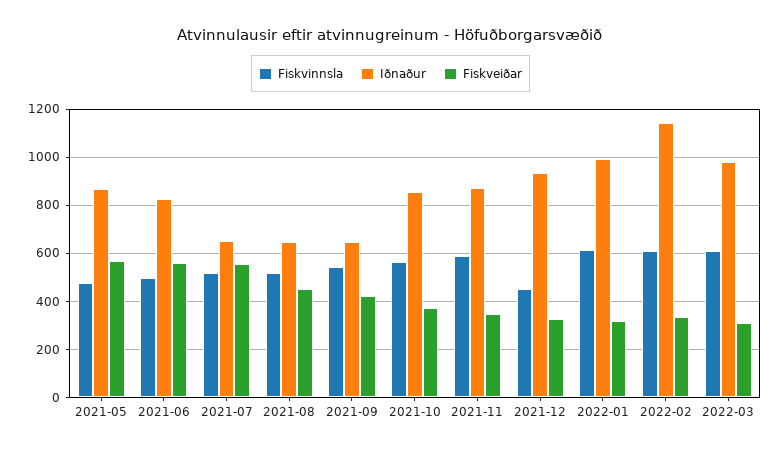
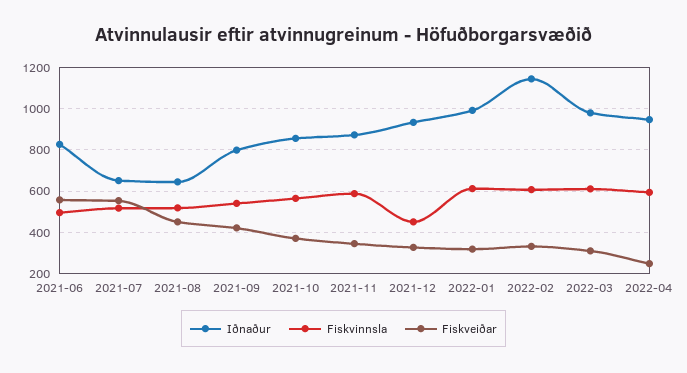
Fiskvinnsla, 2021-05: 475 -> none
Iðnaður, 2021-05: 875 -> none
Fiskveiðar, 2021-05: 575 -> none
Iðnaður, 2021-09: 650 -> 800
Iðnaður, 2022-04: none -> 950
Fiskvinnsla, 2022-04: none -> 600
Fiskveiðar, 2022-04: none -> 250

